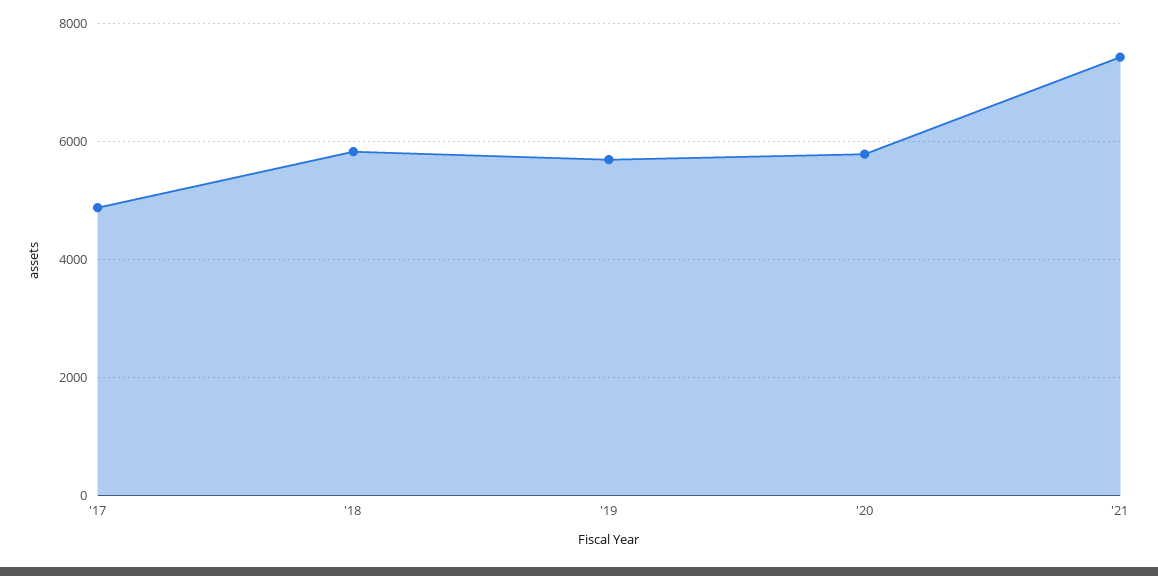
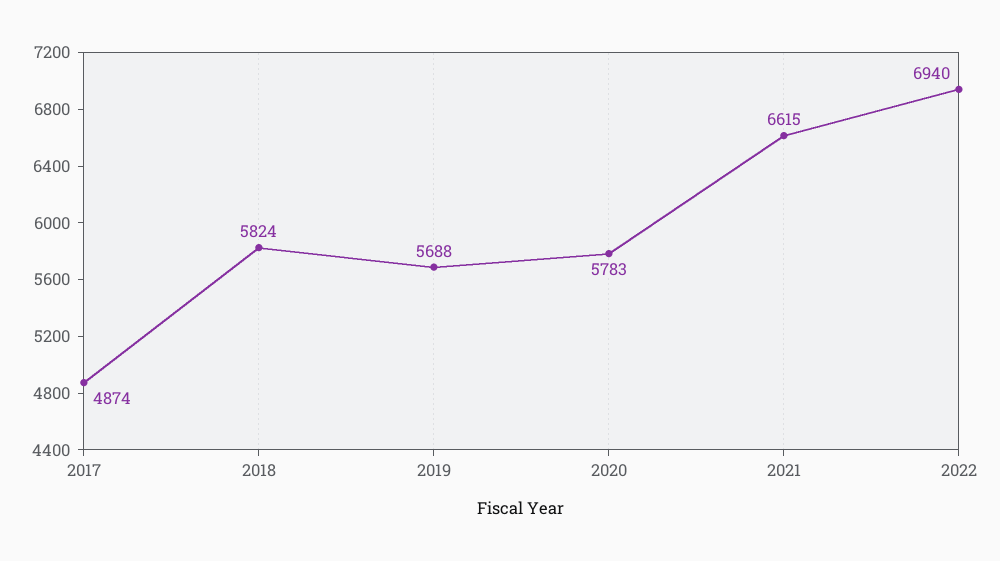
'21: 7400 -> 6615
2022: none -> 6940

